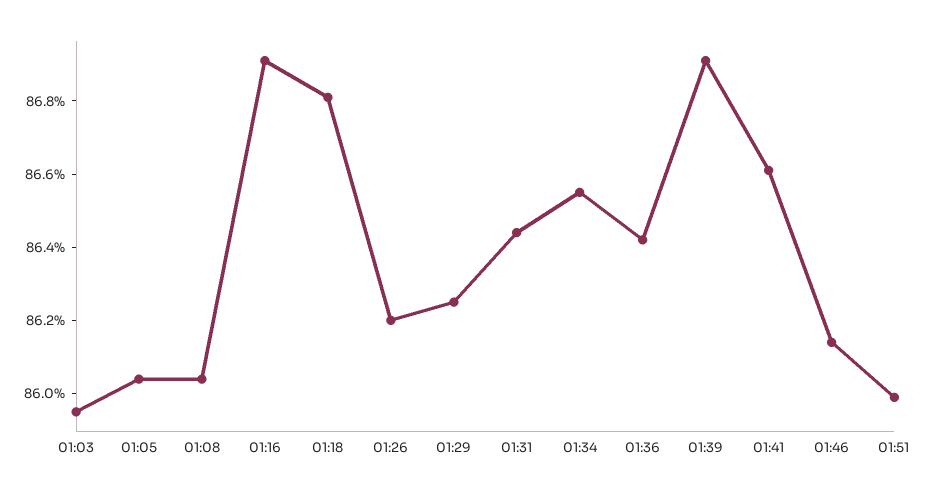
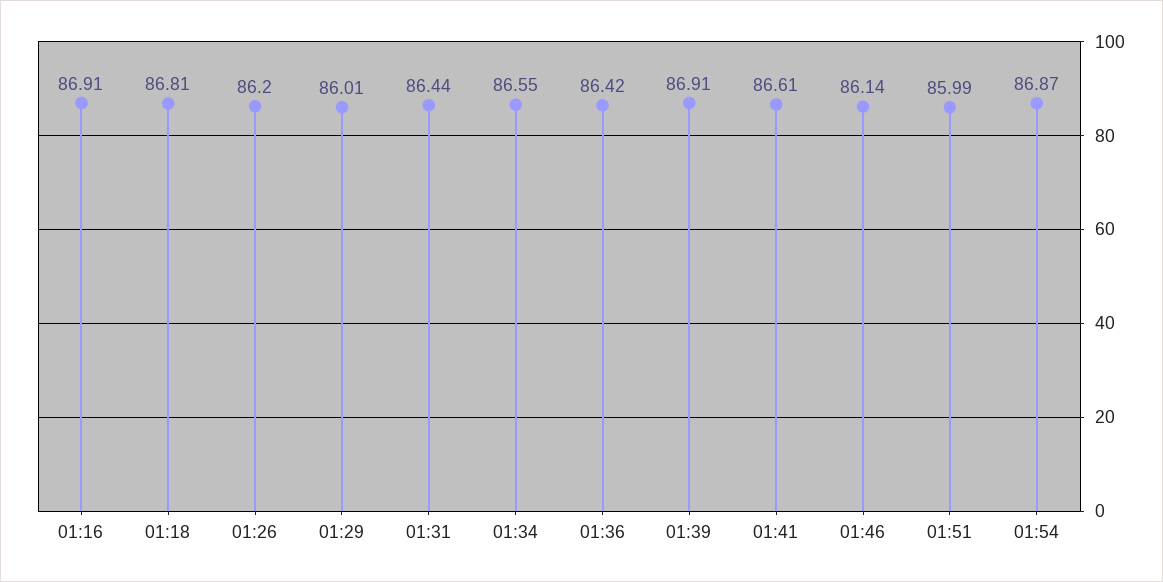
01:03: 85.95 -> none
01:05: 86.05 -> none
01:08: 86.05 -> none
01:29: 86.25 -> 86.01
01:54: none -> 86.87

